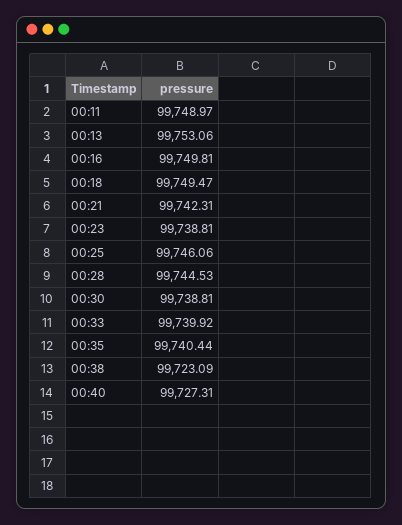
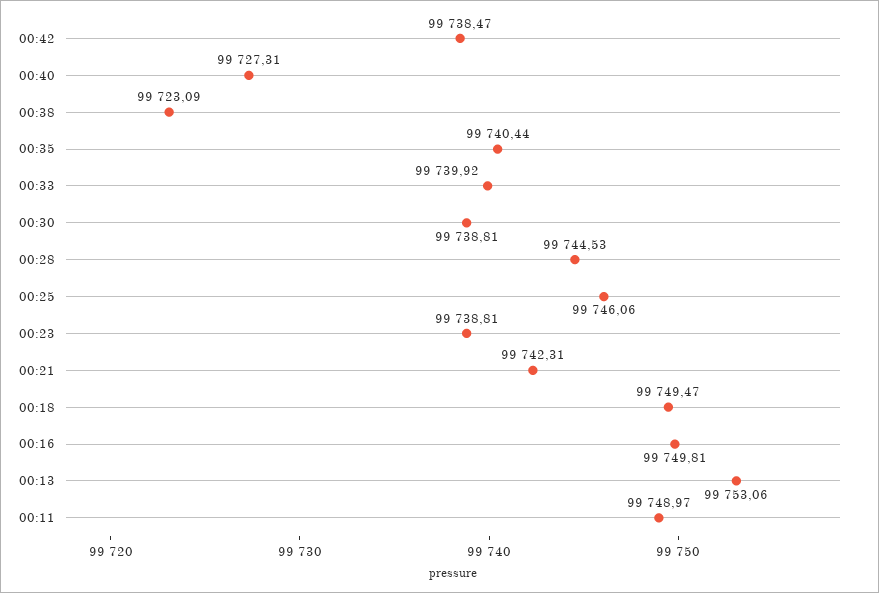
00:42: none -> 99738.47

